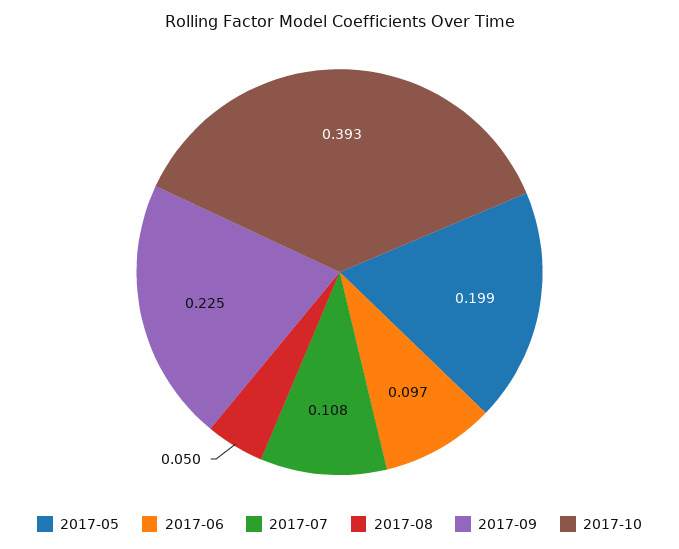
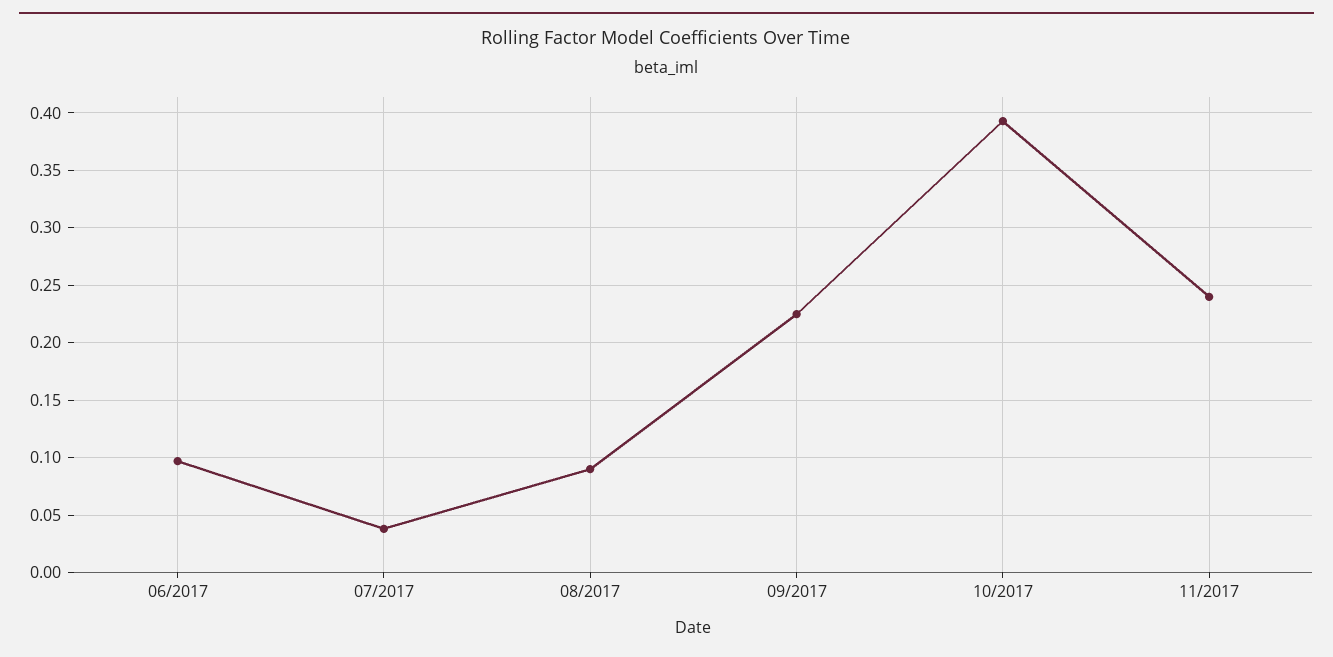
2017-05: 0.199 -> none
2017-07: 0.108 -> 0.04
2017-08: 0.05 -> 0.09
11/2017: none -> 0.24

